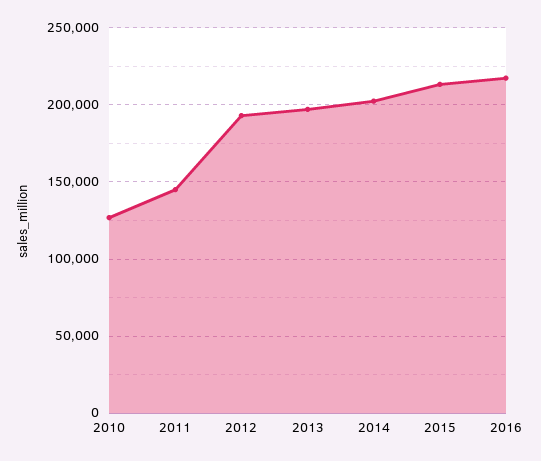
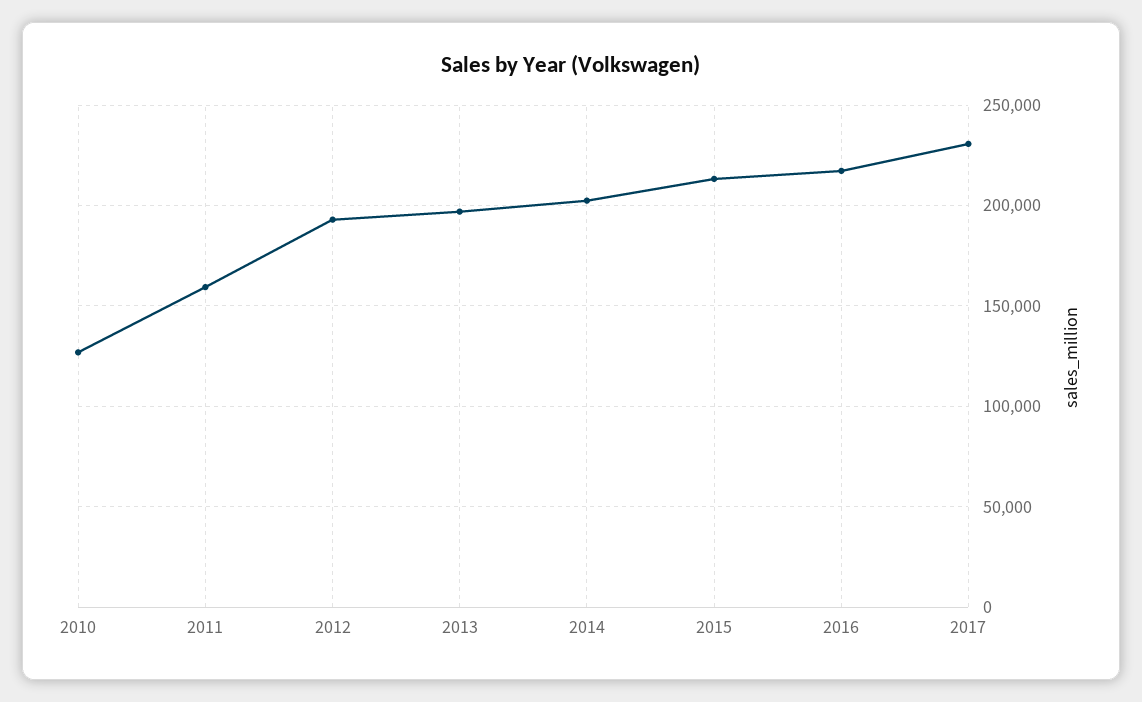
2011: 145000 -> 160000
2017: none -> 230000

